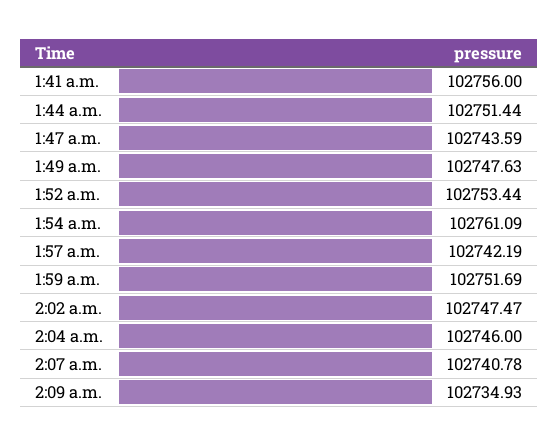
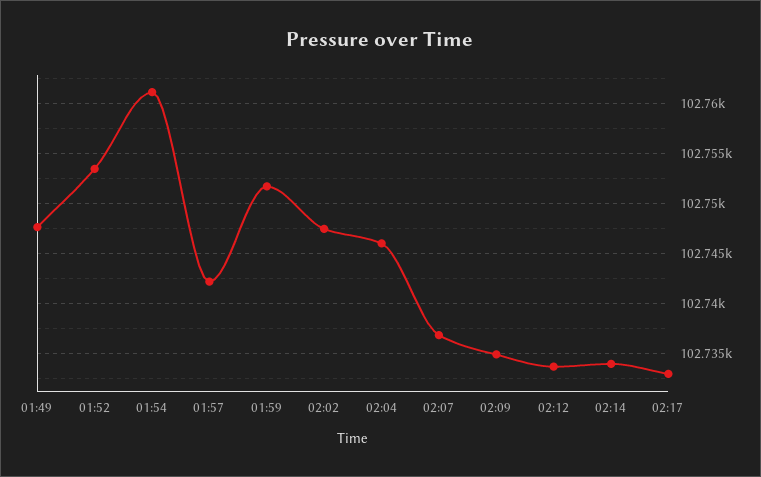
1:41 a.m.: 102756 -> none
1:44 a.m.: 102751.44 -> none
1:47 a.m.: 102743.59 -> none
2:07 a.m.: 102740.78 -> 102737
02:12: none -> 102734
02:14: none -> 102734
02:17: none -> 102733

